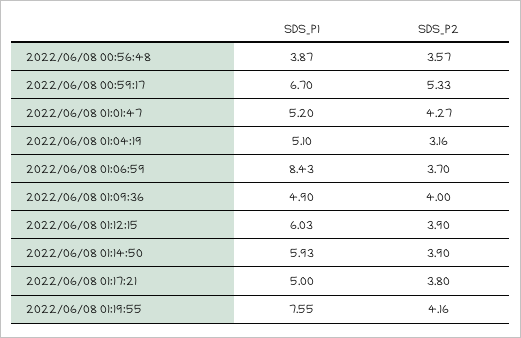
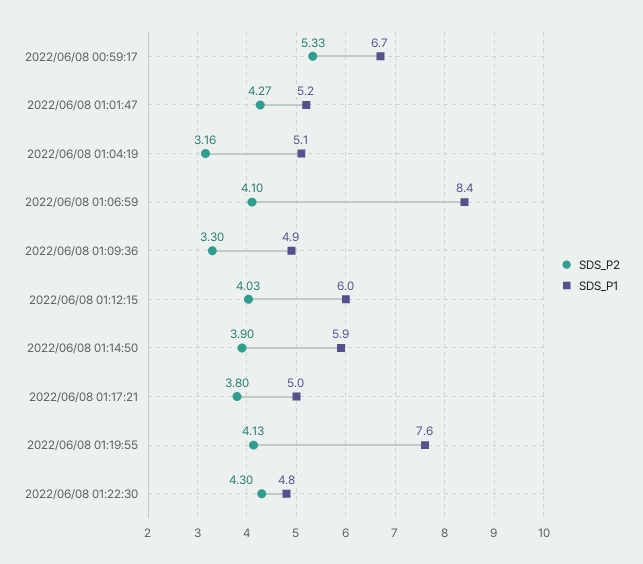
SDS_P1, 2022/06/08 00:56:48: 3.87 -> none
SDS_P2, 2022/06/08 00:56:48: 3.57 -> none
SDS_P2, 2022/06/08 01:06:59: 3.7 -> 4.1
SDS_P2, 2022/06/08 01:09:36: 4 -> 3.3
SDS_P2, 2022/06/08 01:12:15: 3.9 -> 4.03
SDS_P2, 2022/06/08 01:19:55: 4.16 -> 4.13
SDS_P2, 2022/06/08 01:22:30: none -> 4.3
SDS_P1, 2022/06/08 01:22:30: none -> 4.8

